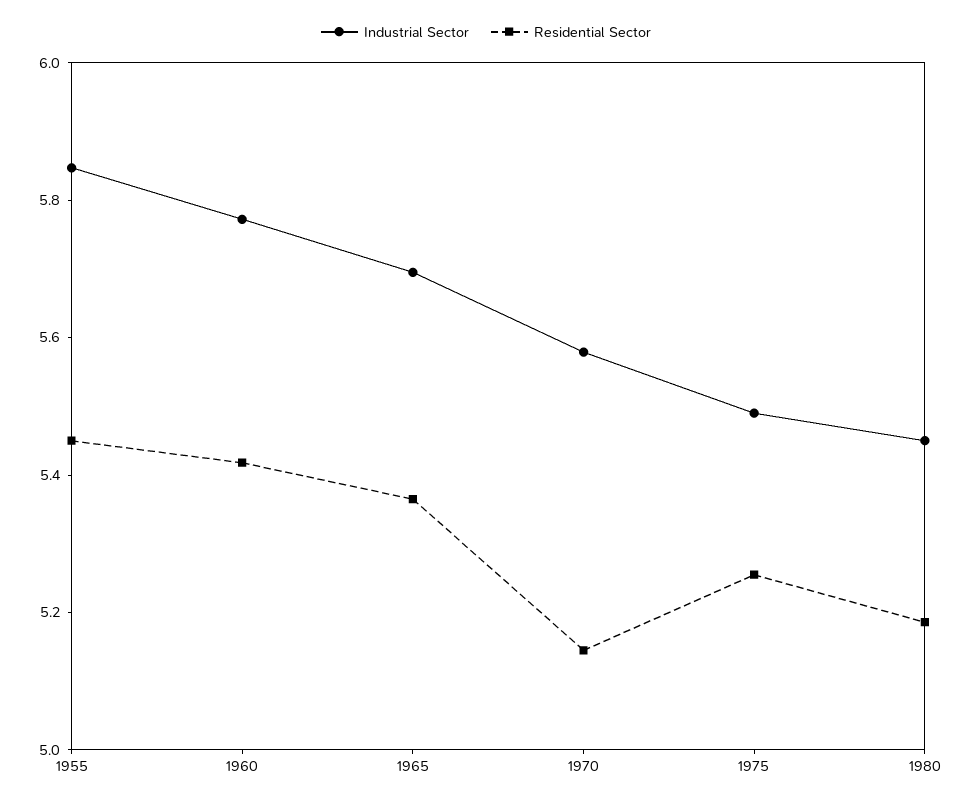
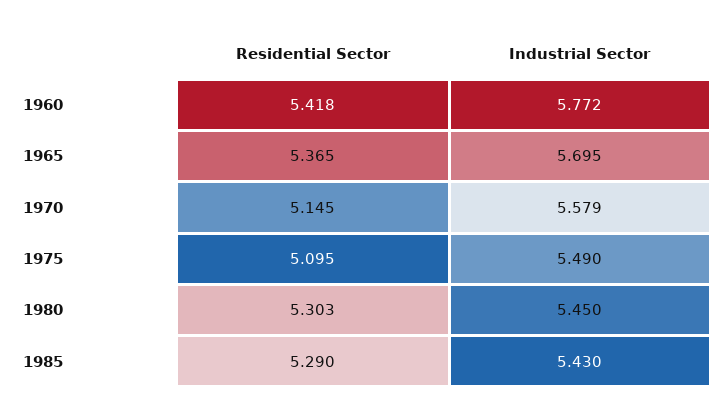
Industrial Sector, 1955: 5.85 -> none
Residential Sector, 1955: 5.45 -> none
Residential Sector, 1975: 5.25 -> 5.095
Residential Sector, 1980: 5.2 -> 5.303
Residential Sector, 1985: none -> 5.29
Industrial Sector, 1985: none -> 5.43

